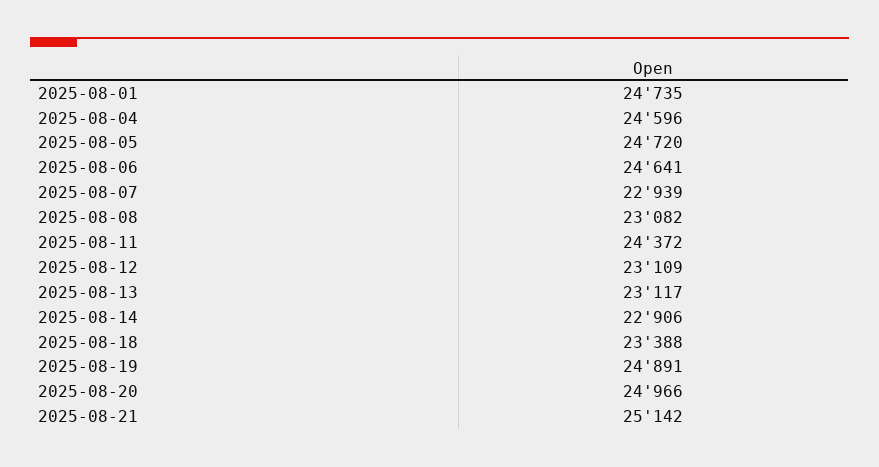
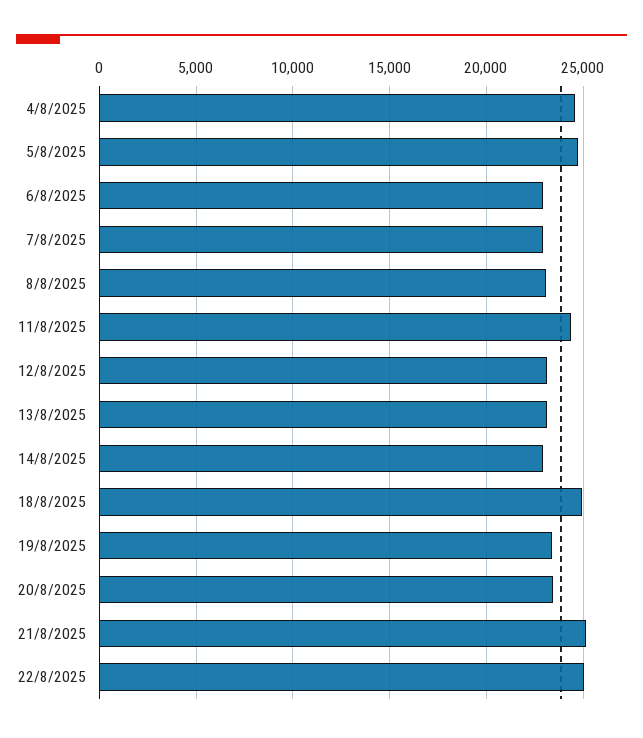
2025-08-01: 24735 -> none
2025-08-06: 24641 -> 23000
2025-08-18: 23388 -> 25000
2025-08-19: 24891 -> 23500
2025-08-20: 24966 -> 23500
22/8/2025: none -> 25000

